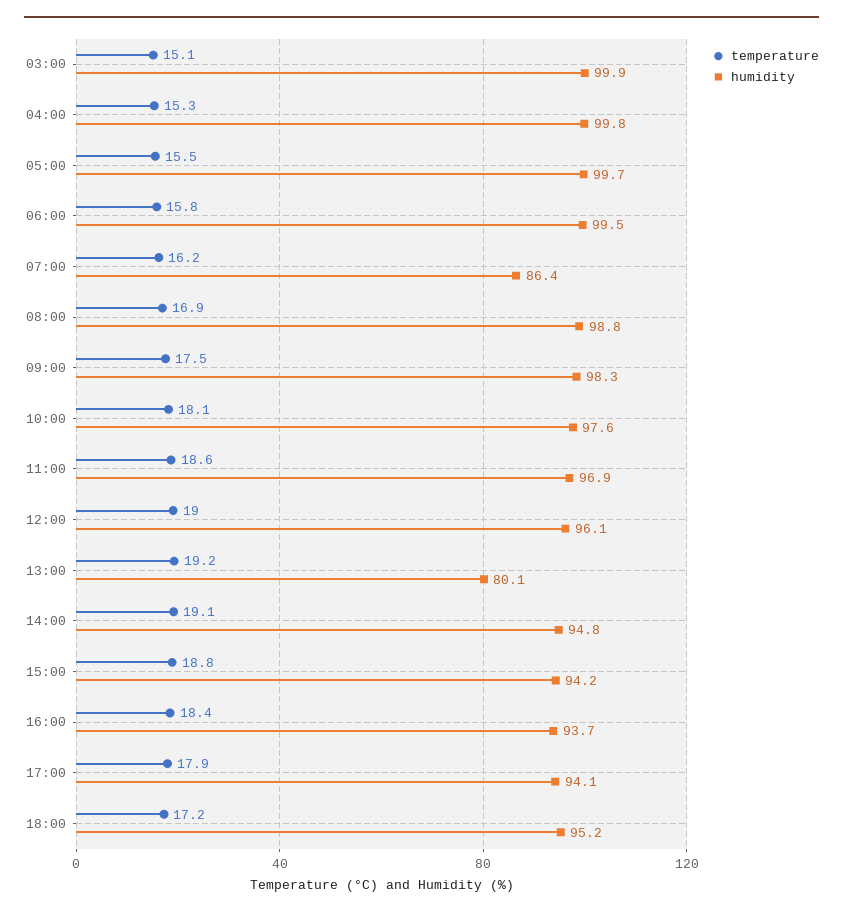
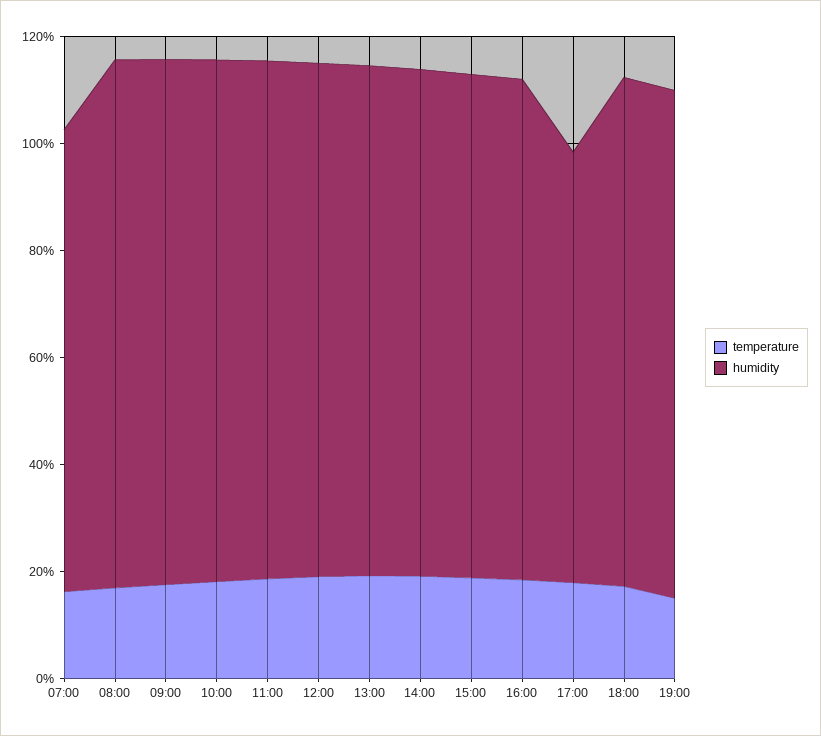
temperature, 03:00: 15.1 -> none
humidity, 03:00: 99.9 -> none
temperature, 04:00: 15.3 -> none
humidity, 04:00: 99.8 -> none
temperature, 05:00: 15.5 -> none
humidity, 05:00: 99.7 -> none
temperature, 06:00: 15.8 -> none
humidity, 06:00: 99.5 -> none
humidity, 13:00: 80.1 -> 95
humidity, 17:00: 94.1 -> 80
temperature, 19:00: none -> 15
humidity, 19:00: none -> 95

